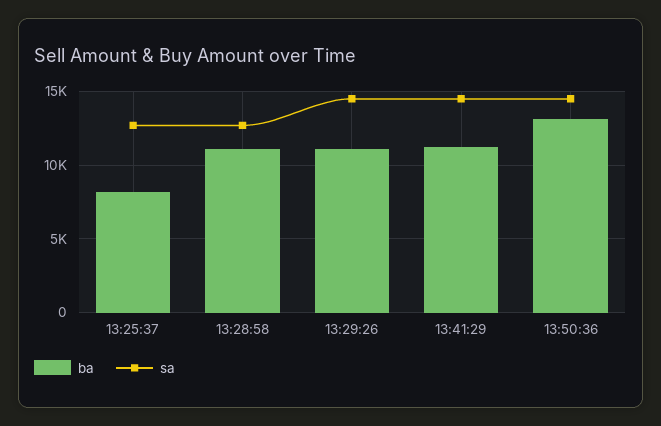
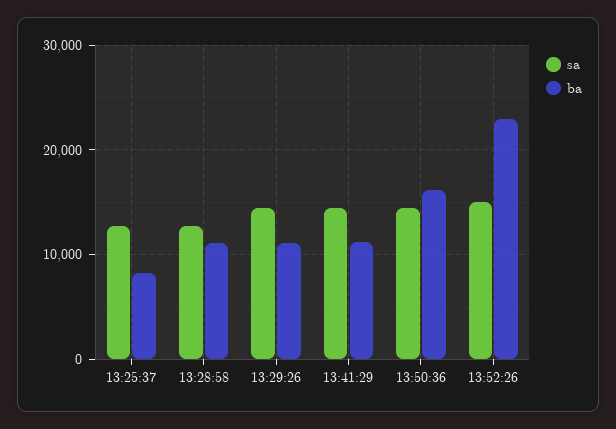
ba, 13:50:36: 13000 -> 16000
sa, 13:52:26: none -> 15000
ba, 13:52:26: none -> 23000

